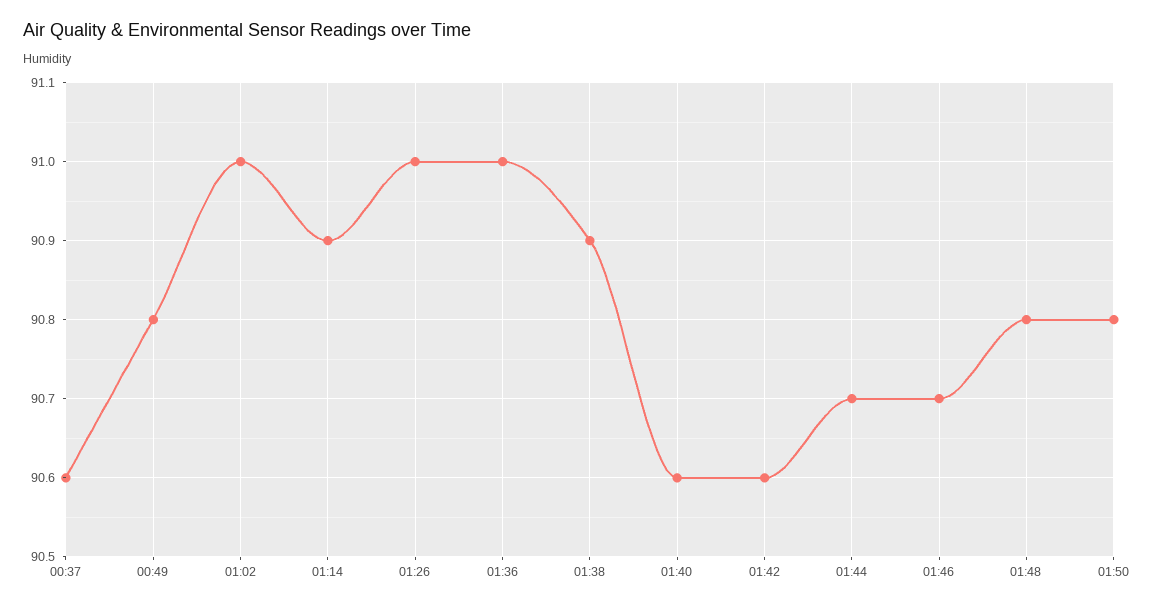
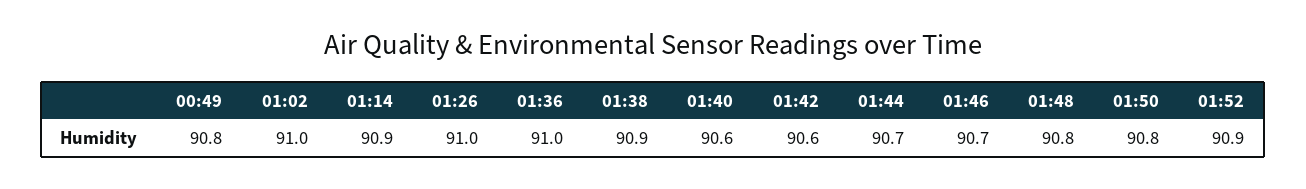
00:37: 90.6 -> none
01:52: none -> 90.9

